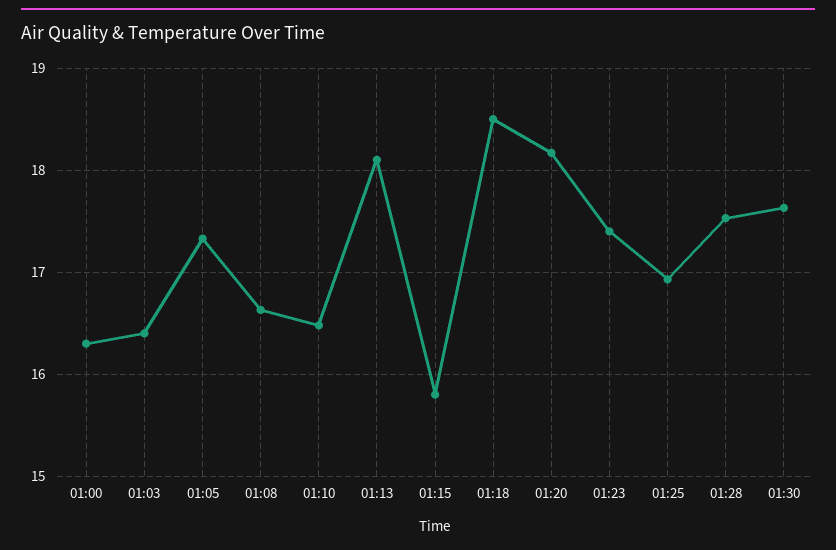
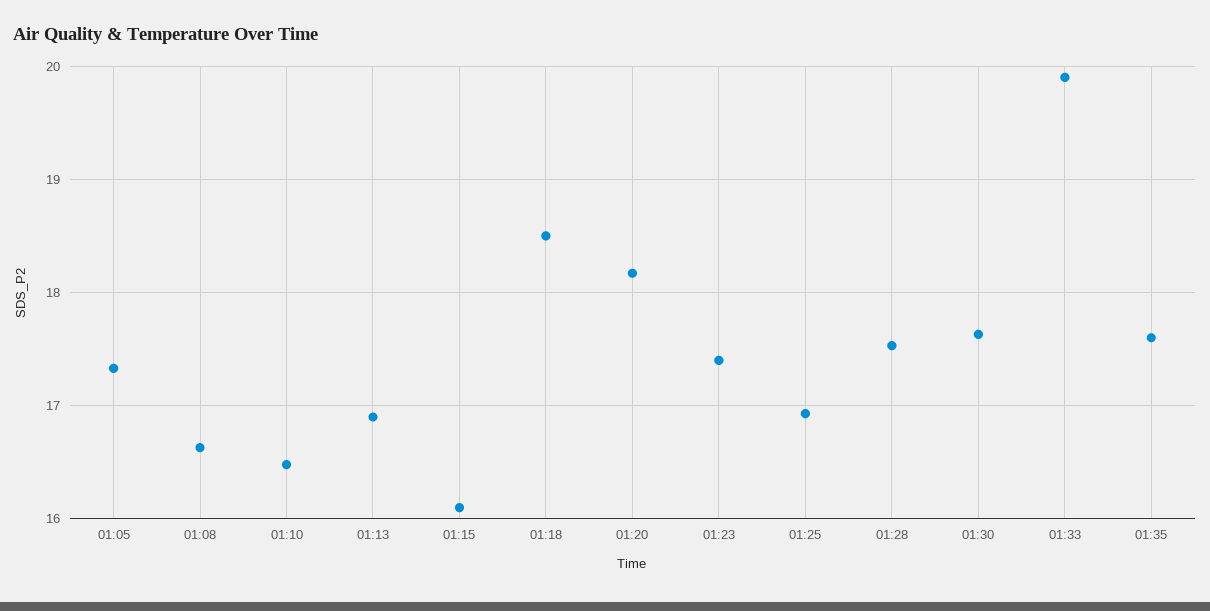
01:00: 16.3 -> none
01:03: 16.4 -> none
01:13: 18.1 -> 16.9
01:15: 15.8 -> 16.1
01:33: none -> 19.9
01:35: none -> 17.6

